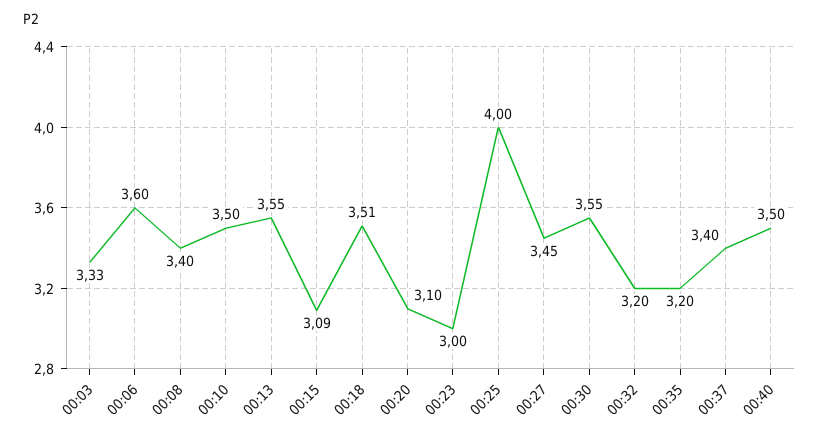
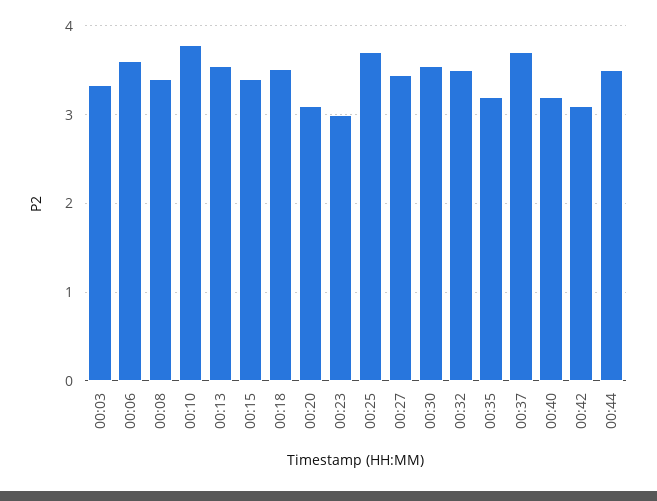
00:10: 3.5 -> 3.8
00:15: 3.09 -> 3.4
00:25: 4 -> 3.7
00:32: 3.2 -> 3.5
00:37: 3.4 -> 3.7
00:40: 3.5 -> 3.2
00:42: none -> 3.1
00:44: none -> 3.5

